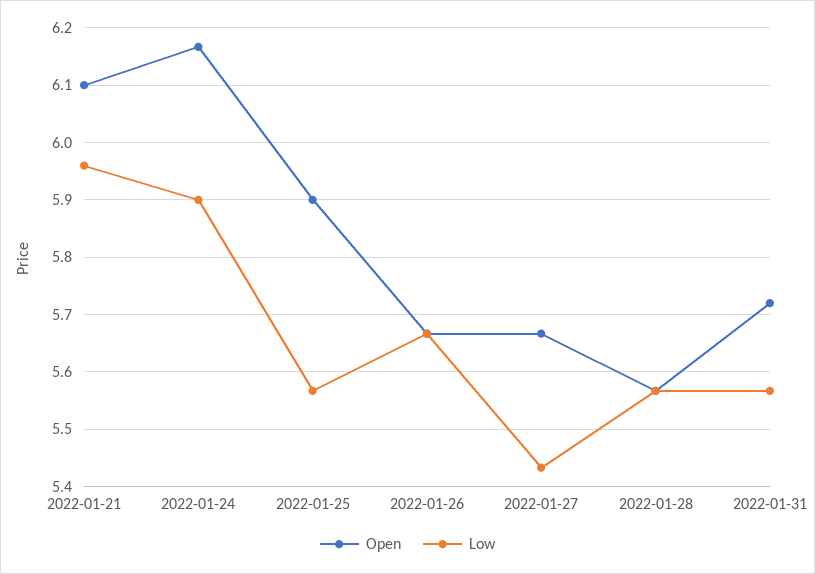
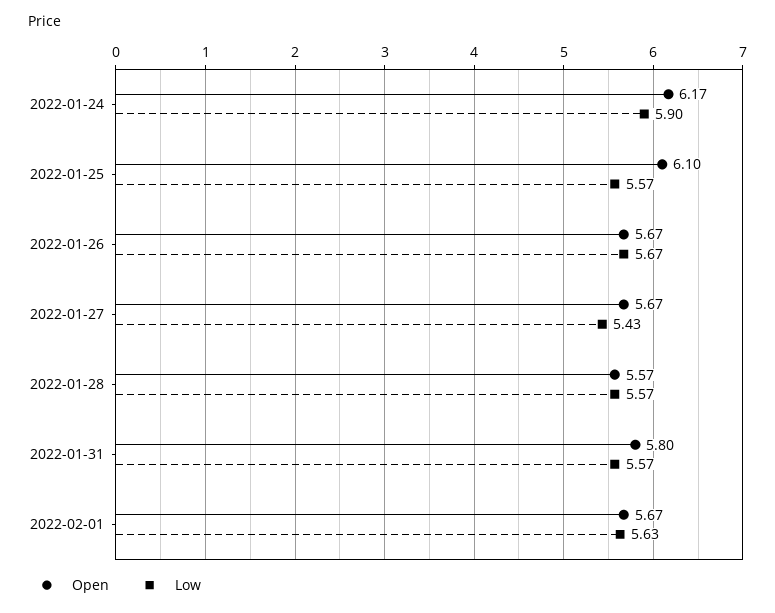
Open, 2022-01-21: 6.1 -> none
Low, 2022-01-21: 5.96 -> none
Open, 2022-01-25: 5.9 -> 6.1
Open, 2022-01-31: 5.72 -> 5.8
Open, 2022-02-01: none -> 5.67
Low, 2022-02-01: none -> 5.63

